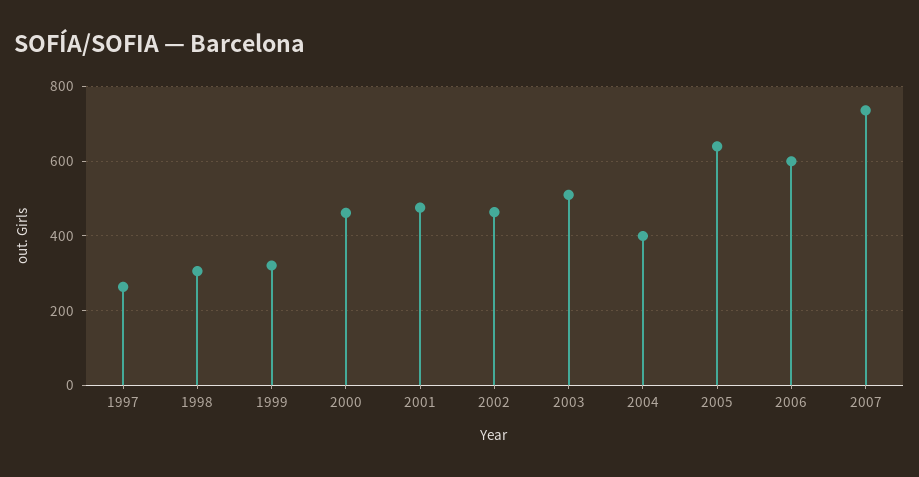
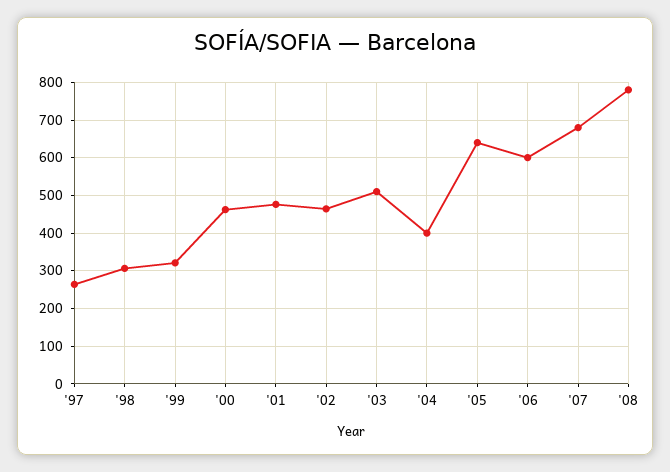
2007: 740 -> 680
'08: none -> 780

